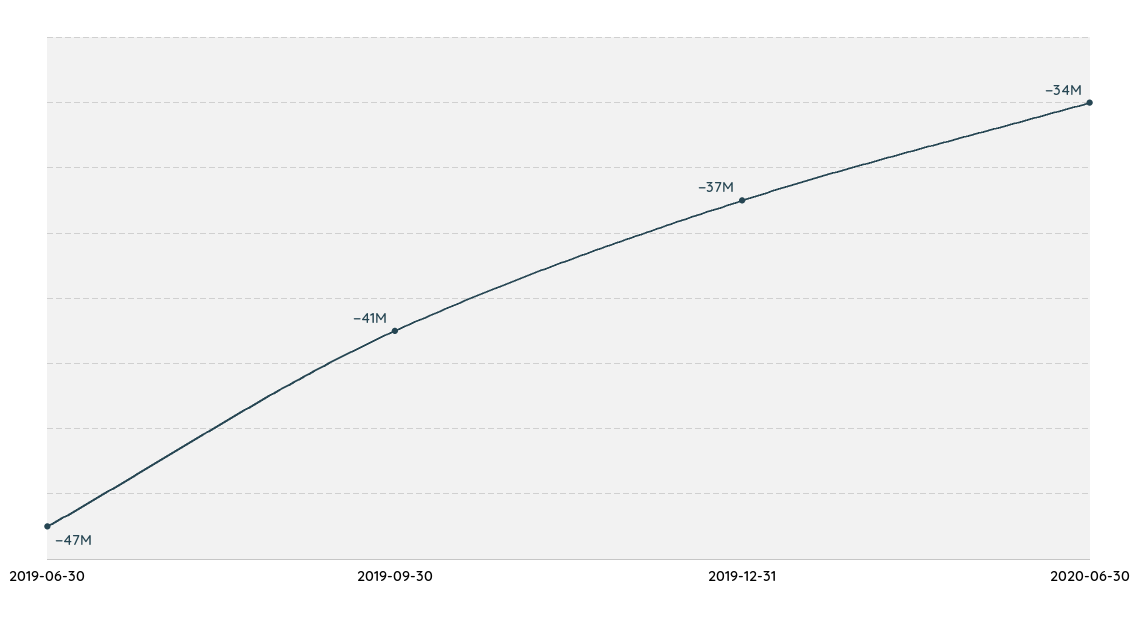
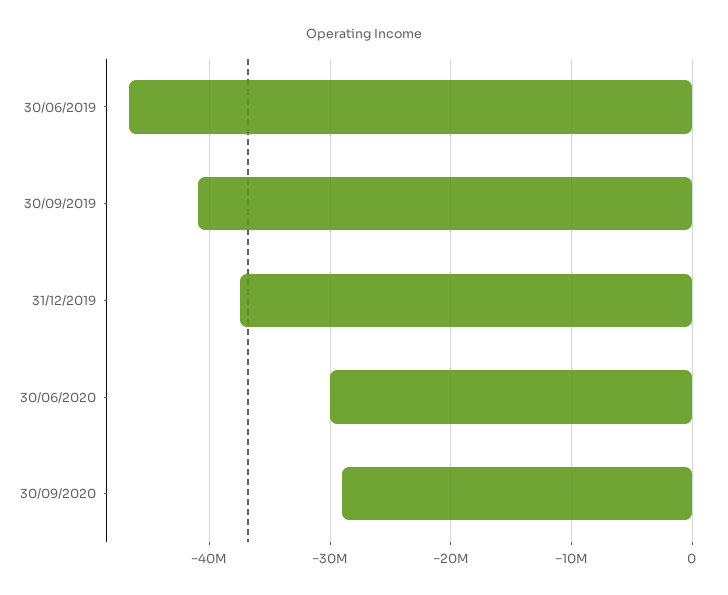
2020-06-30: -34000000 -> -30000000
30/09/2020: none -> -29000000

